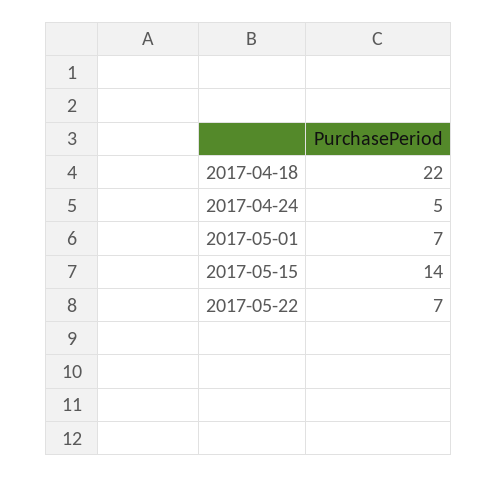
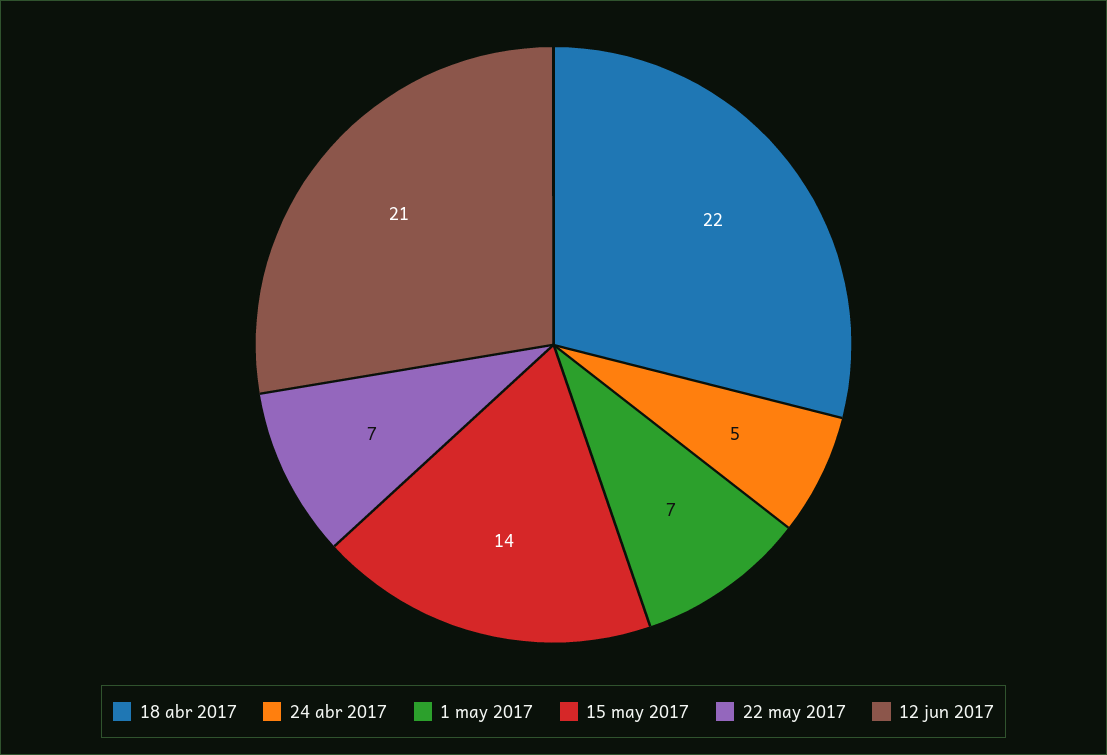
12 jun 2017: none -> 21

